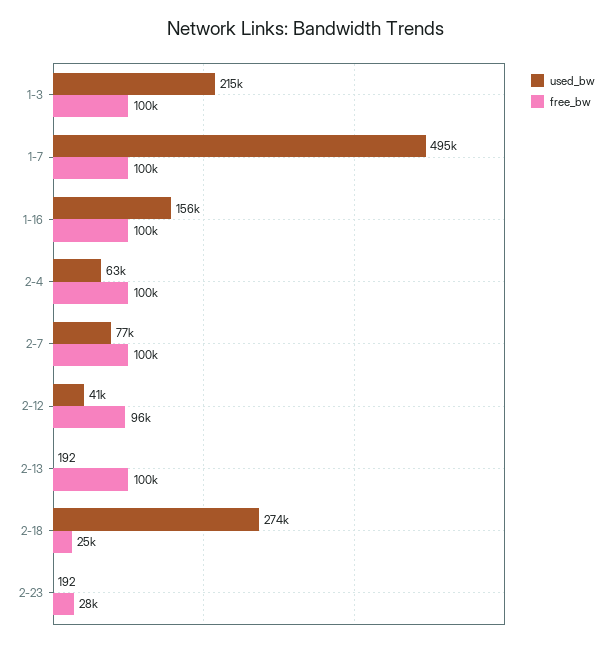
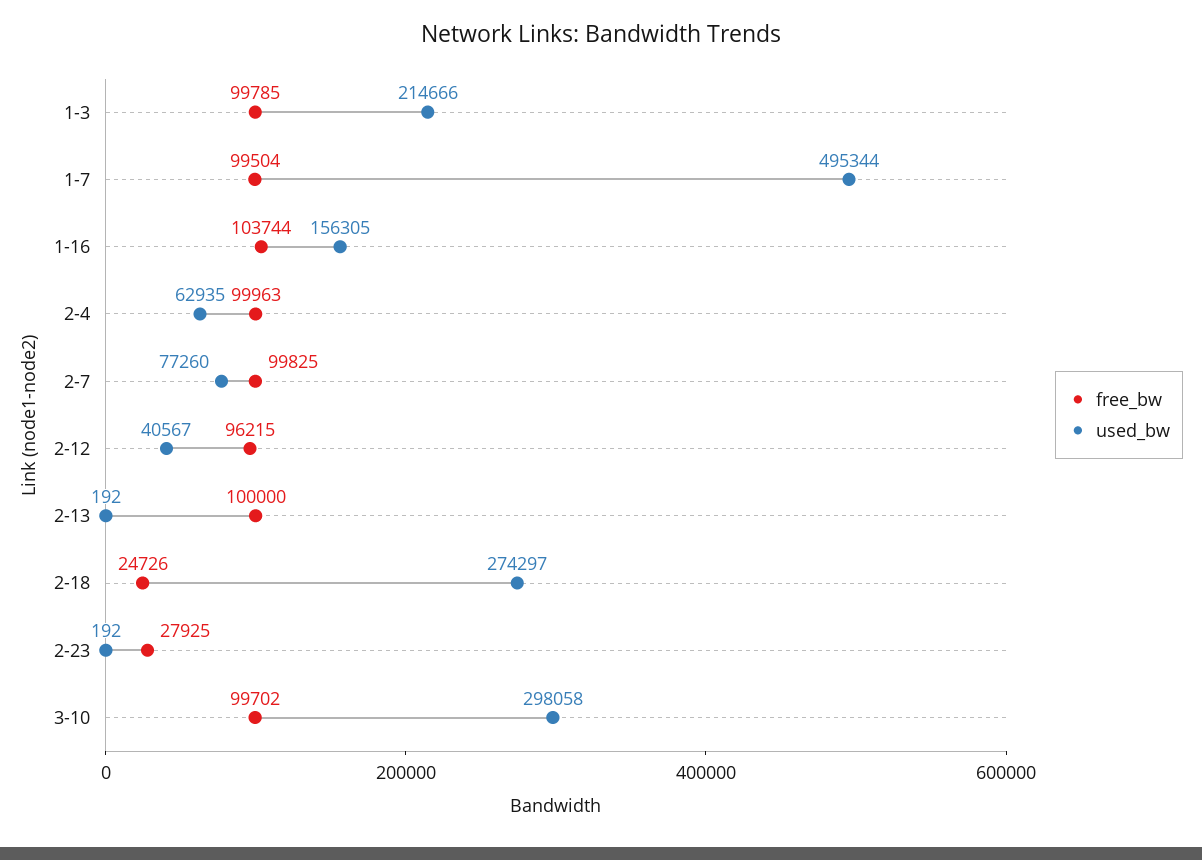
free_bw, 1-16: 100000 -> 103744
free_bw, 3-10: none -> 99702
used_bw, 3-10: none -> 298058

